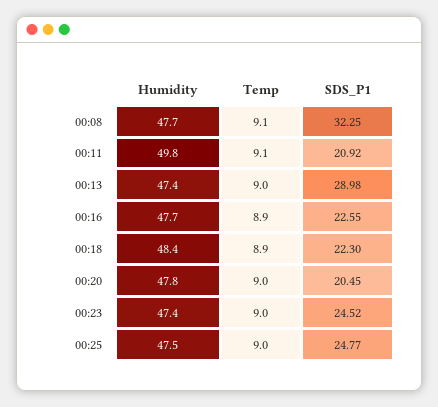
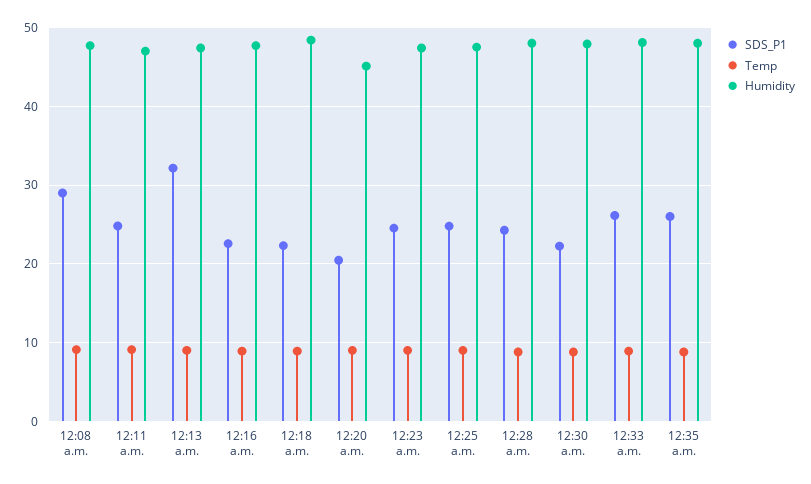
SDS_P1, 00:08: 32.25 -> 29
Humidity, 00:11: 49.8 -> 47
SDS_P1, 00:11: 20.92 -> 25
SDS_P1, 00:13: 28.98 -> 32
Humidity, 00:20: 47.8 -> 45
SDS_P1, 12:28 a.m.: none -> 24
Temp, 12:28 a.m.: none -> 9
Humidity, 12:28 a.m.: none -> 48
SDS_P1, 12:30 a.m.: none -> 22
Temp, 12:30 a.m.: none -> 9
Humidity, 12:30 a.m.: none -> 48
SDS_P1, 12:33 a.m.: none -> 26
Temp, 12:33 a.m.: none -> 9
Humidity, 12:33 a.m.: none -> 48
SDS_P1, 12:35 a.m.: none -> 26
Temp, 12:35 a.m.: none -> 9
Humidity, 12:35 a.m.: none -> 48

